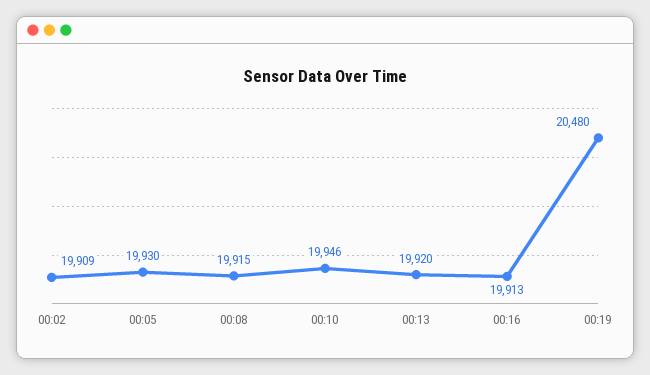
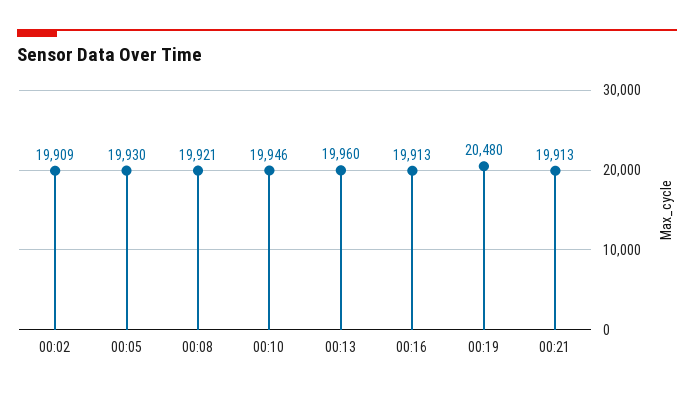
00:08: 19915 -> 19921
00:13: 19920 -> 19960
00:21: none -> 19913

